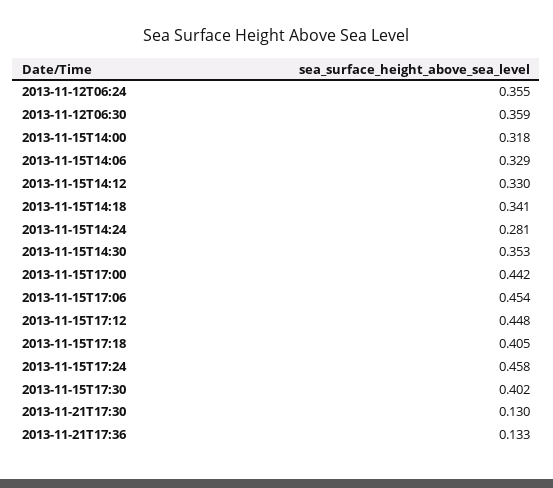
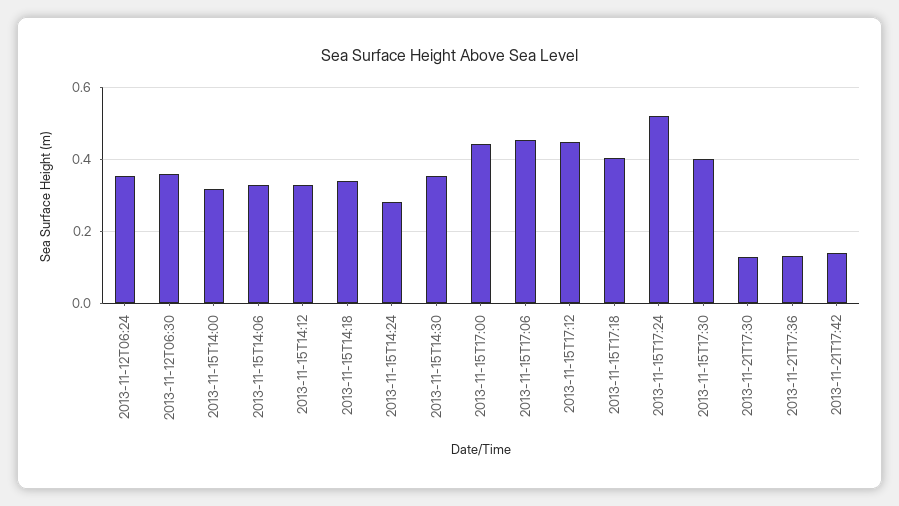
2013-11-15T17:24: 0.458 -> 0.52
2013-11-21T17:42: none -> 0.14

